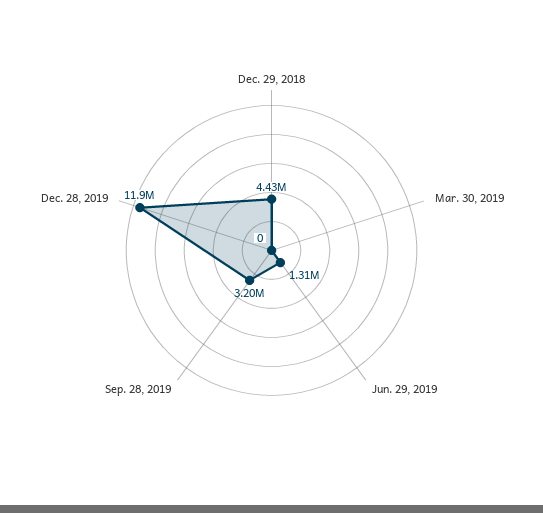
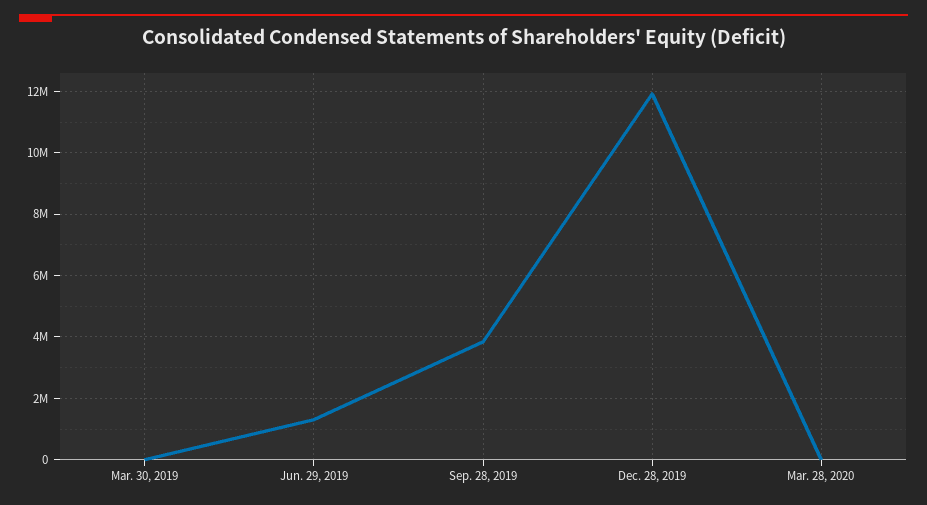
Dec. 29, 2018: 4430000 -> none
Sep. 28, 2019: 3200000 -> 3800000
Mar. 28, 2020: none -> 0

